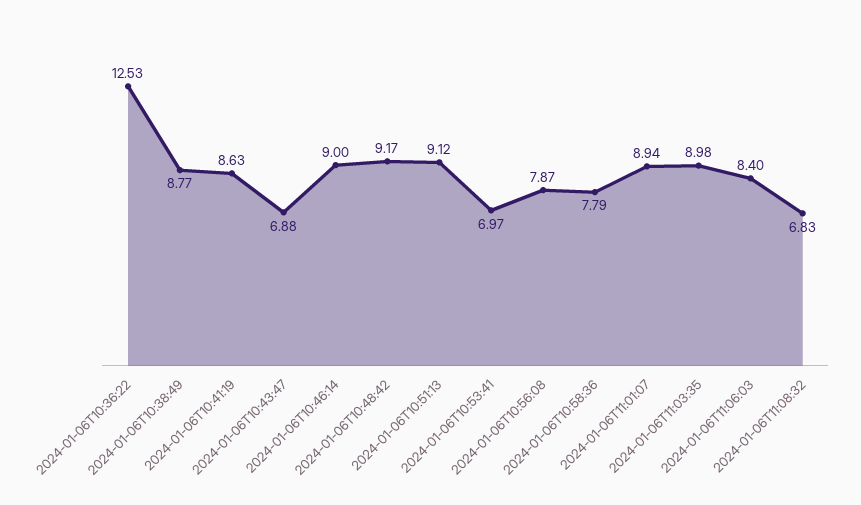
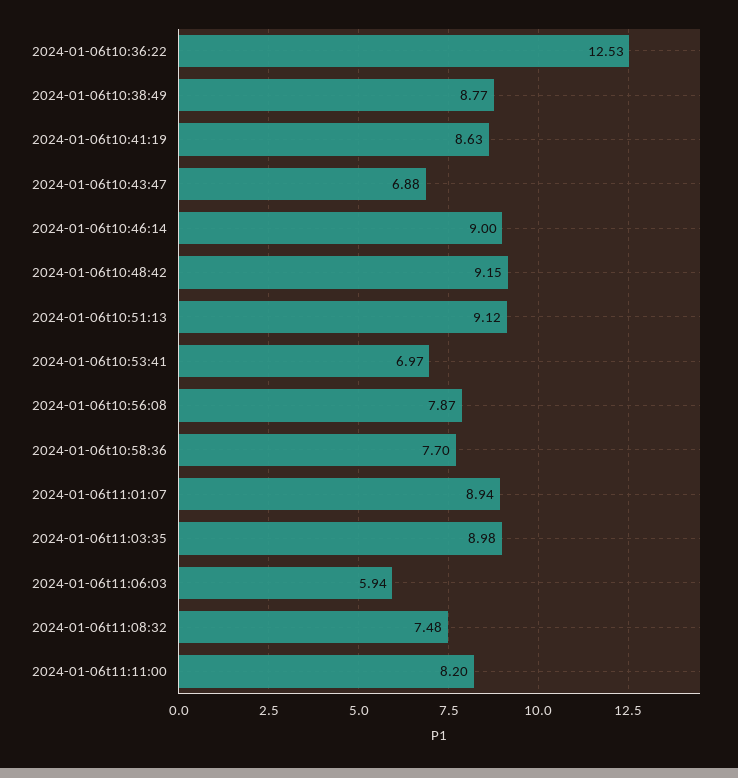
2024-01-06T10:48:42: 9.17 -> 9.15
2024-01-06T10:58:36: 7.79 -> 7.7
2024-01-06T11:06:03: 8.4 -> 5.94
2024-01-06T11:08:32: 6.83 -> 7.48
2024-01-06t11:11:00: none -> 8.2

